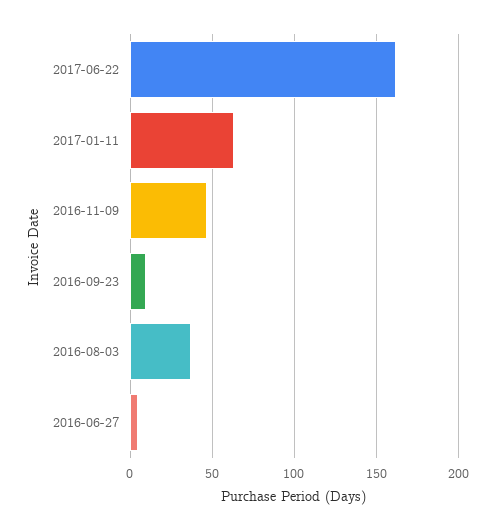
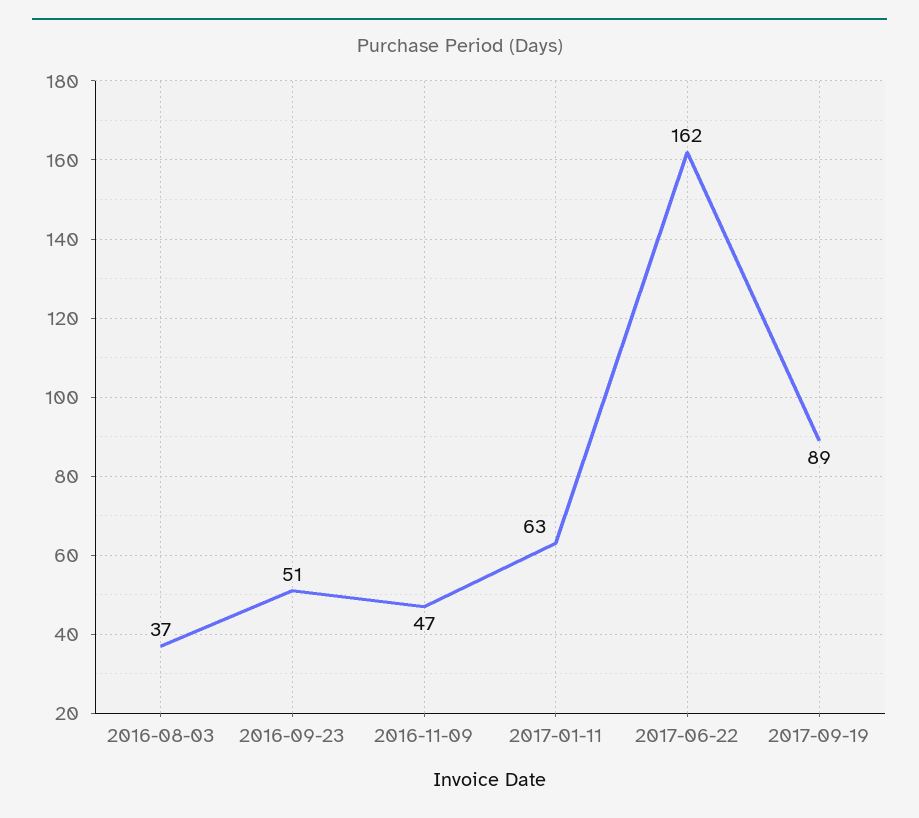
2016-09-23: 10 -> 51
2016-06-27: 5 -> none
2017-09-19: none -> 89

